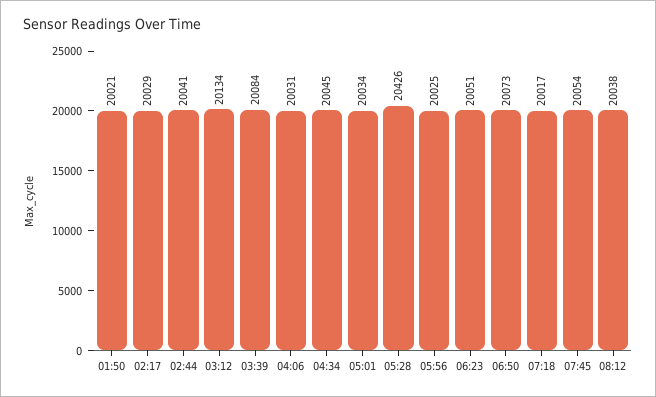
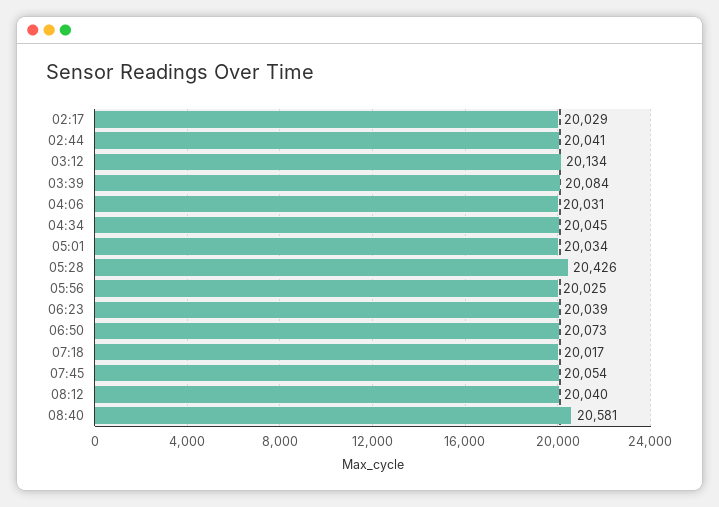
01:50: 20021 -> none
06:23: 20051 -> 20039
08:12: 20038 -> 20040
08:40: none -> 20581

